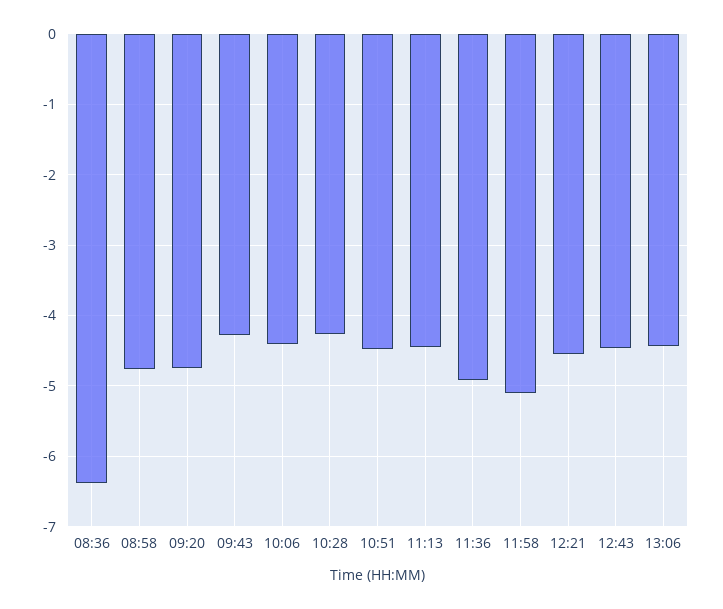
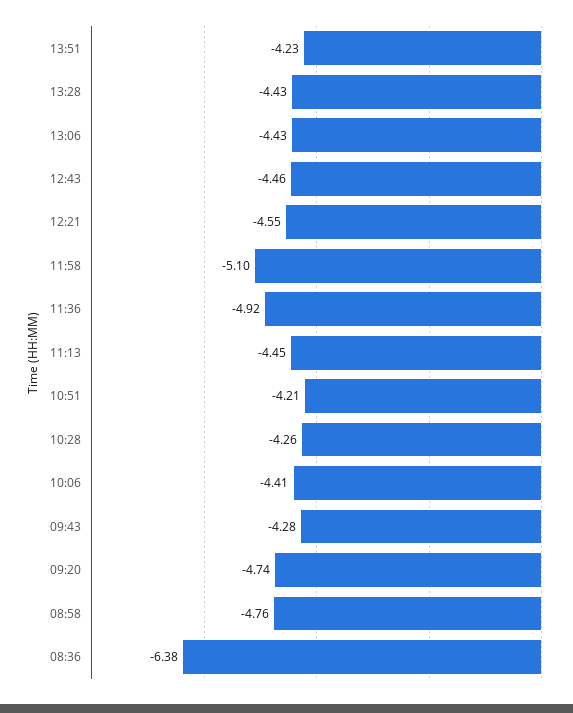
10:51: -4.5 -> -4.21
13:51: none -> -4.23
13:28: none -> -4.43

